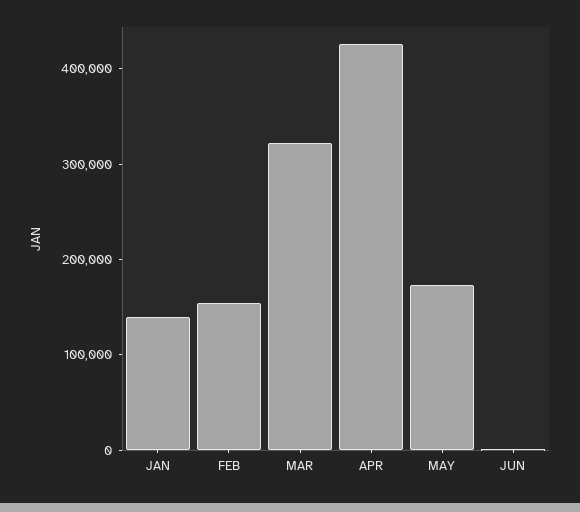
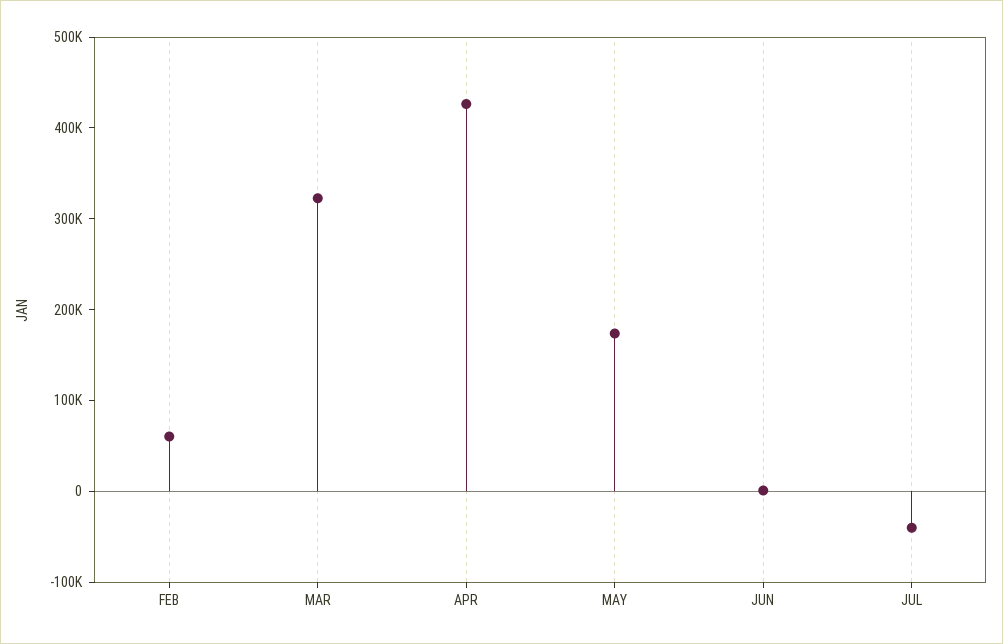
JAN: 140000 -> none
FEB: 160000 -> 60000
JUL: none -> -40000

